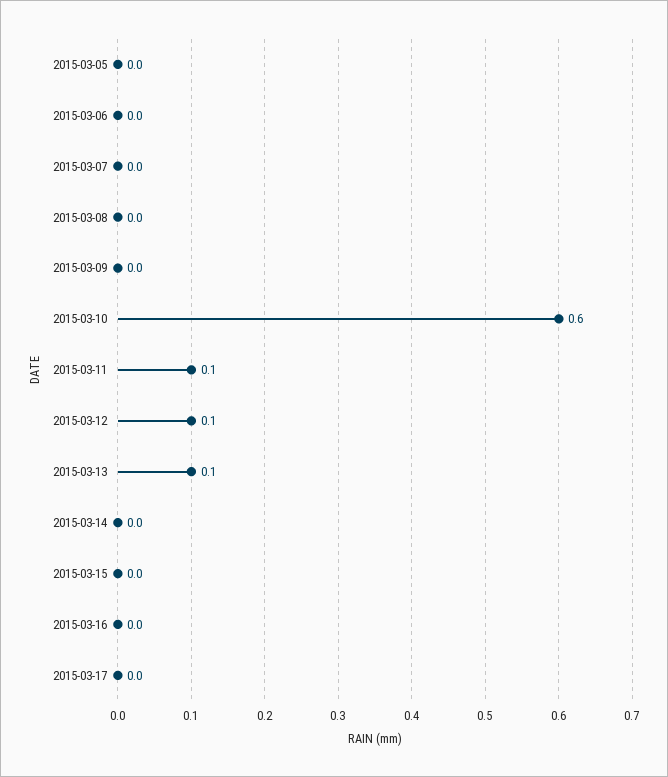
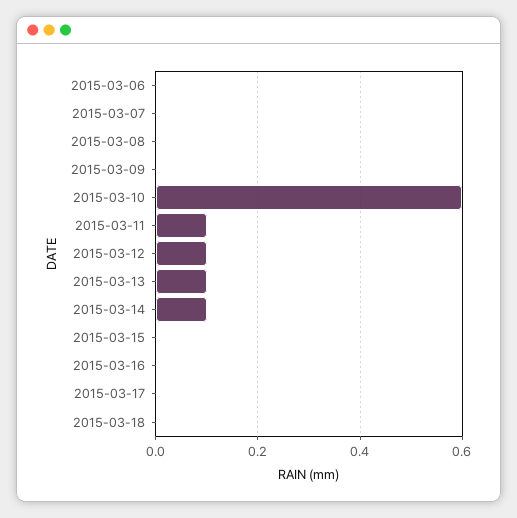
2015-03-05: 0 -> none
2015-03-14: 0 -> 0.1
2015-03-18: none -> 0

